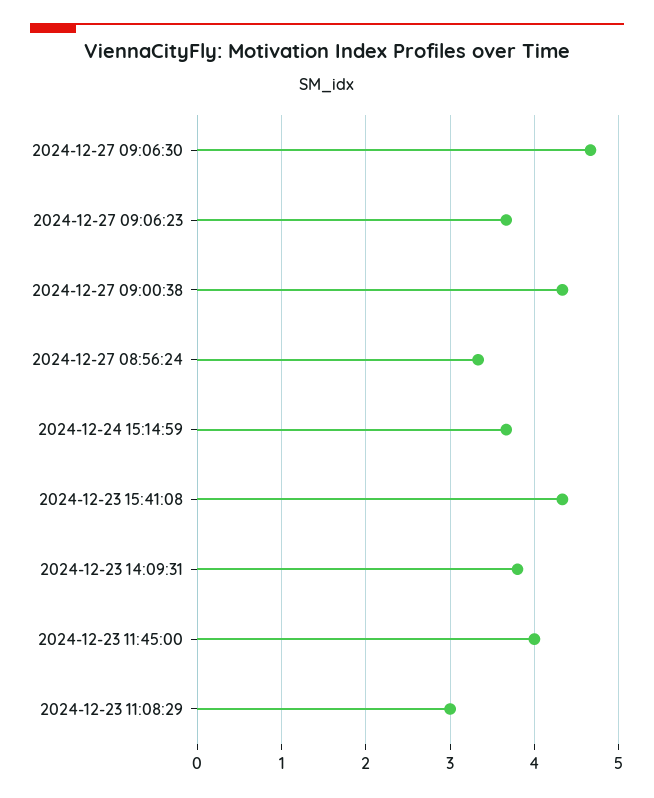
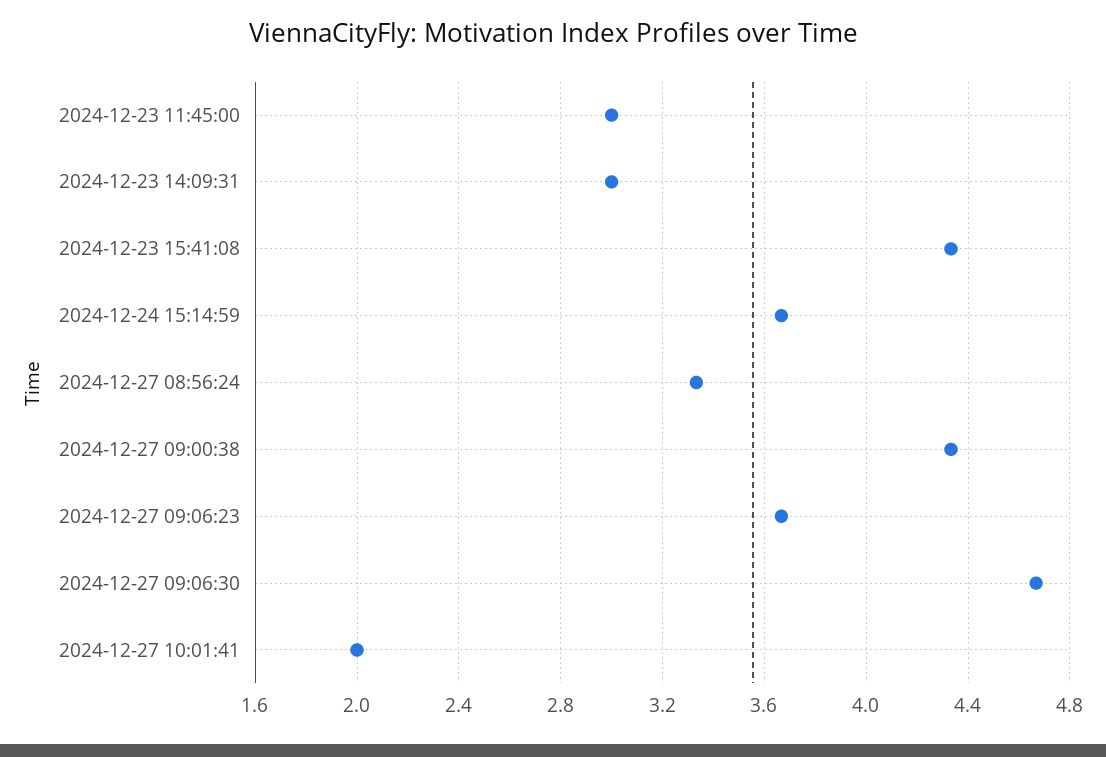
2024-12-23 14:09:31: 3.8 -> 3
2024-12-23 11:45:00: 4 -> 3
2024-12-23 11:08:29: 3 -> none
2024-12-27 10:01:41: none -> 2

